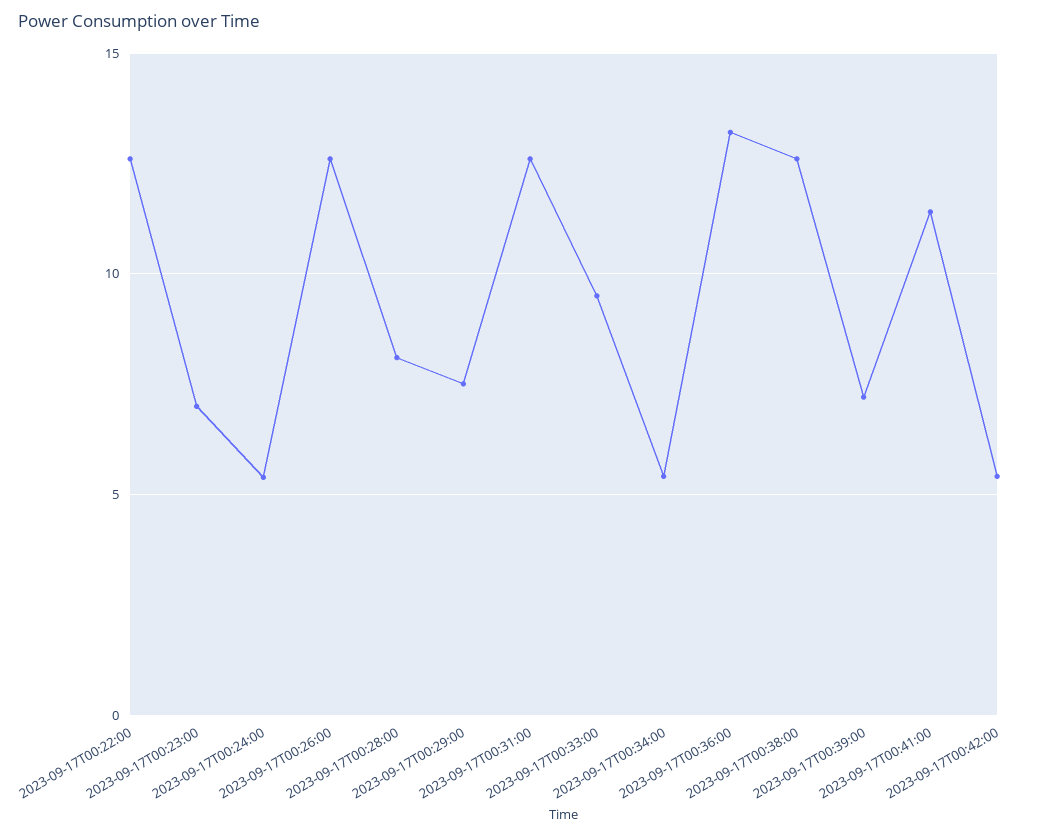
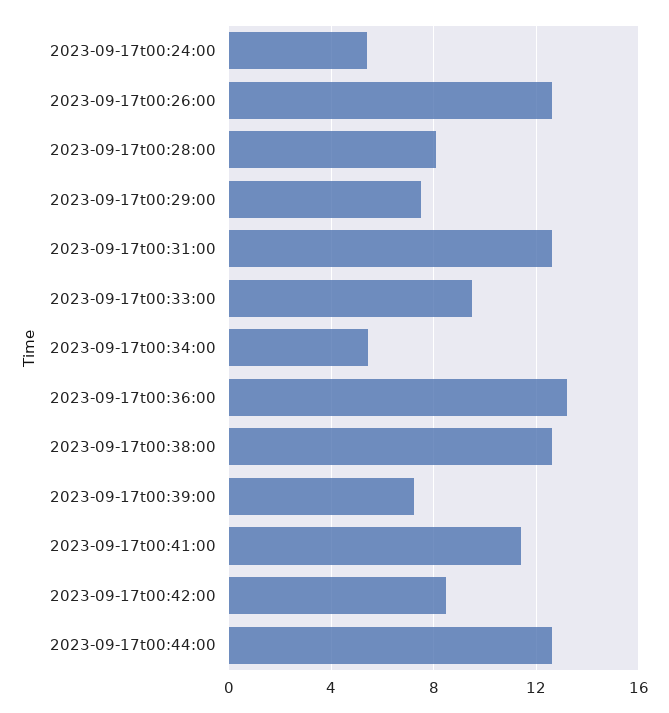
2023-09-17T00:22:00: 12.5 -> none
2023-09-17T00:23:00: 7 -> none
2023-09-17T00:42:00: 5.5 -> 8.5
2023-09-17t00:44:00: none -> 12.5

